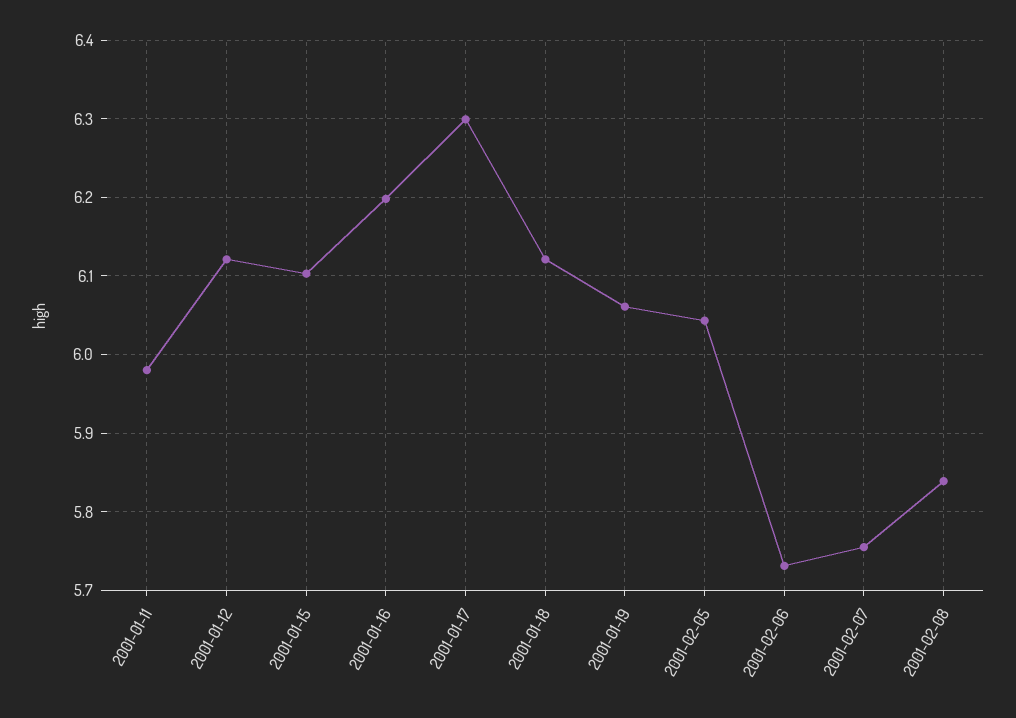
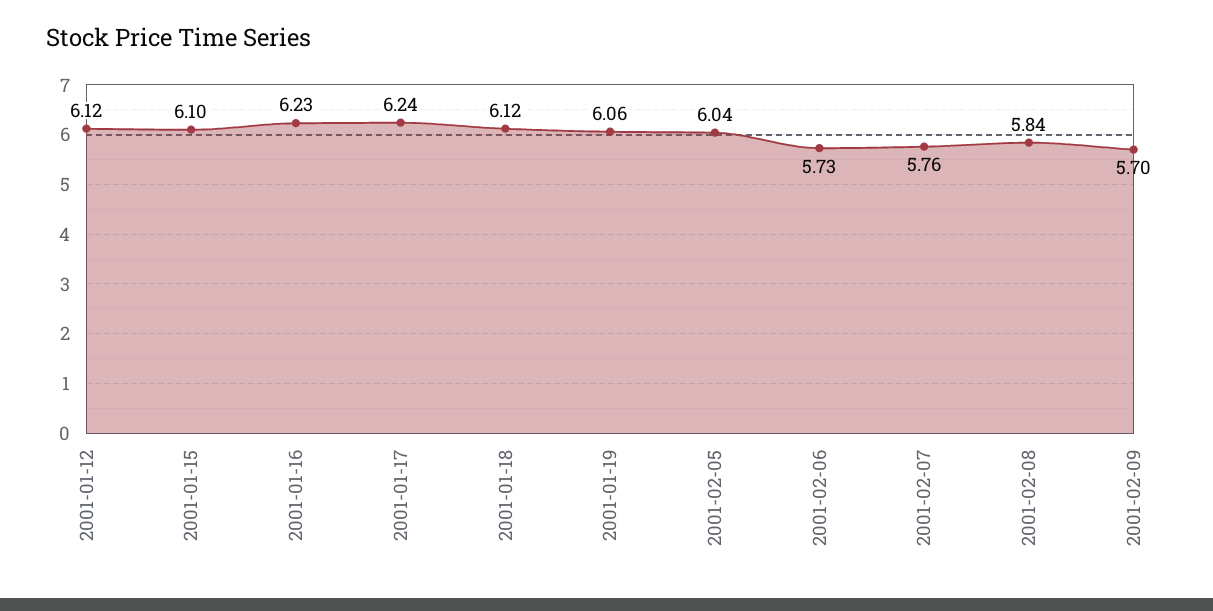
2001-01-11: 5.98 -> none
2001-01-16: 6.2 -> 6.23
2001-01-17: 6.3 -> 6.24
2001-02-09: none -> 5.7

